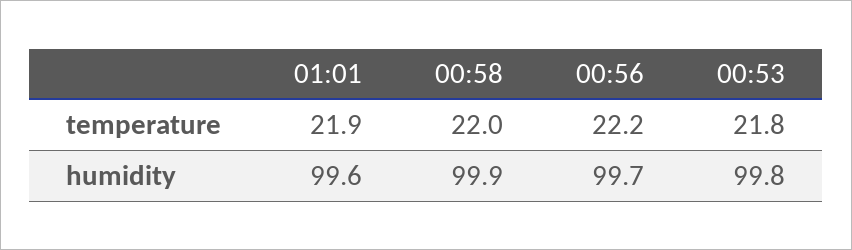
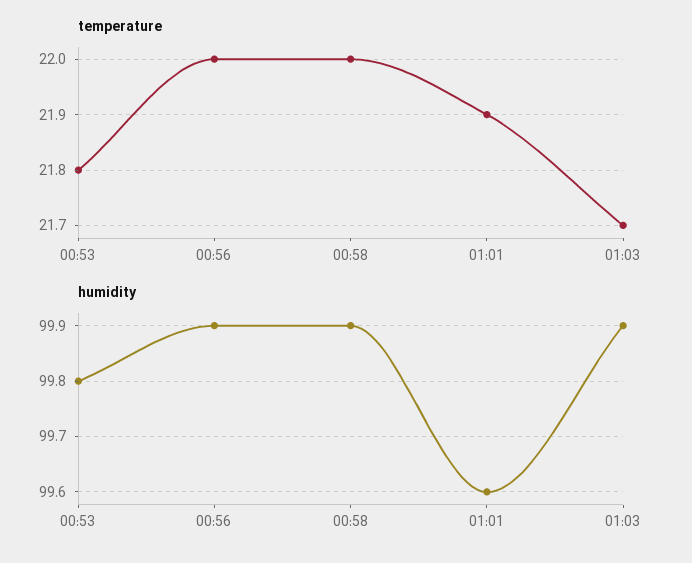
temperature, 00:56: 22.2 -> 22
humidity, 00:56: 99.7 -> 99.9
temperature, 01:03: none -> 21.7
humidity, 01:03: none -> 99.9

